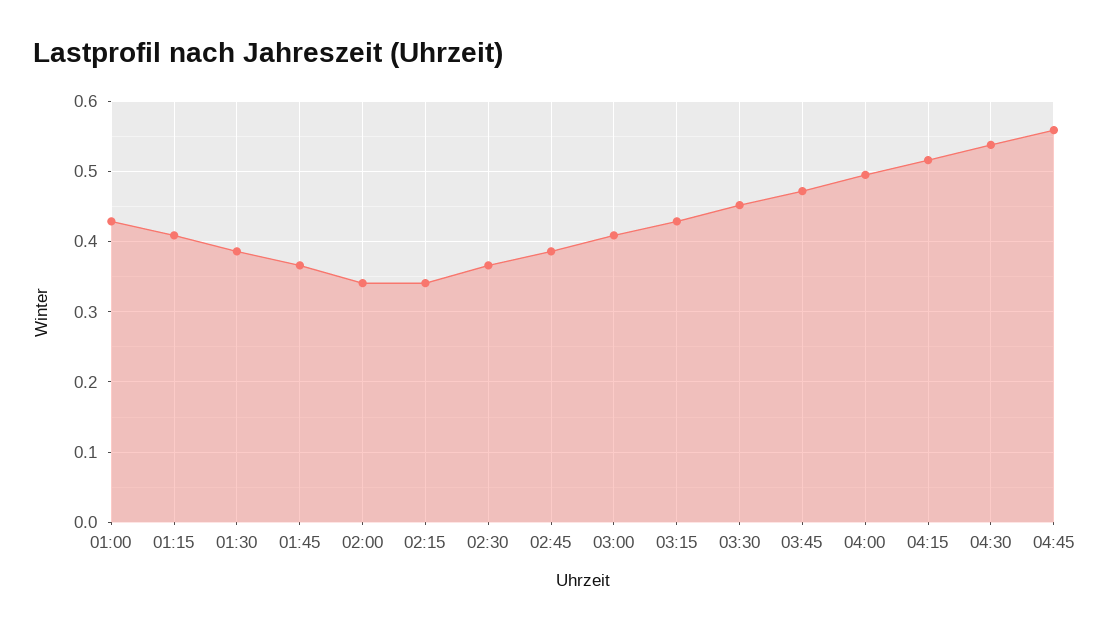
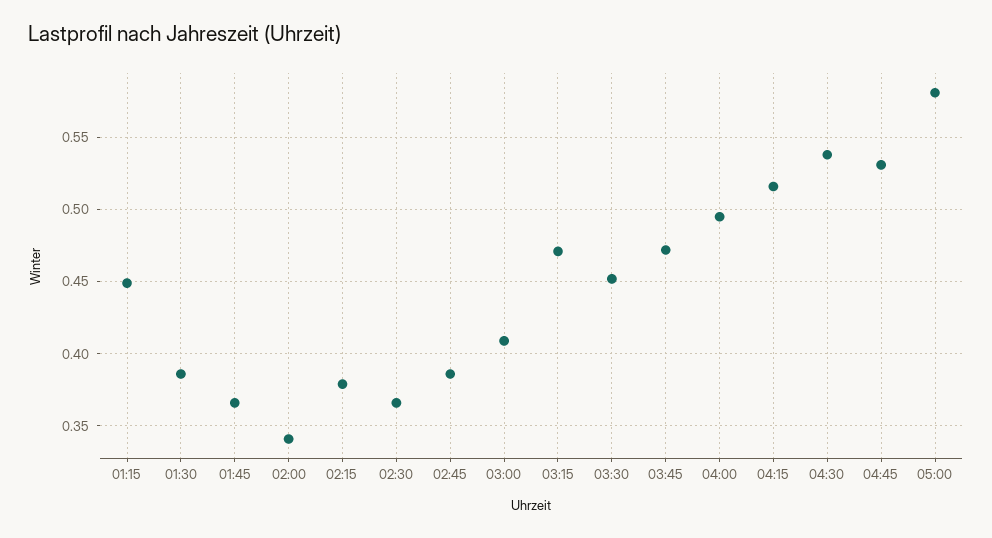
01:00: 0.43 -> none
01:15: 0.41 -> 0.45
02:15: 0.34 -> 0.38
03:15: 0.43 -> 0.47
04:45: 0.56 -> 0.53
05:00: none -> 0.58

